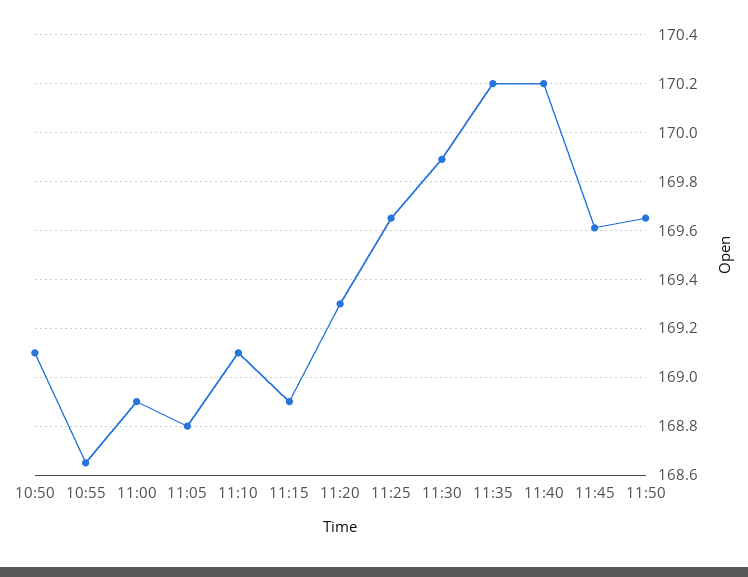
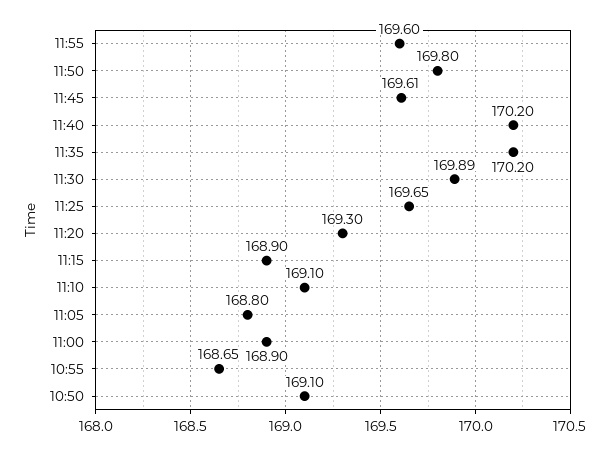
11:50: 169.65 -> 169.8
11:55: none -> 169.6

